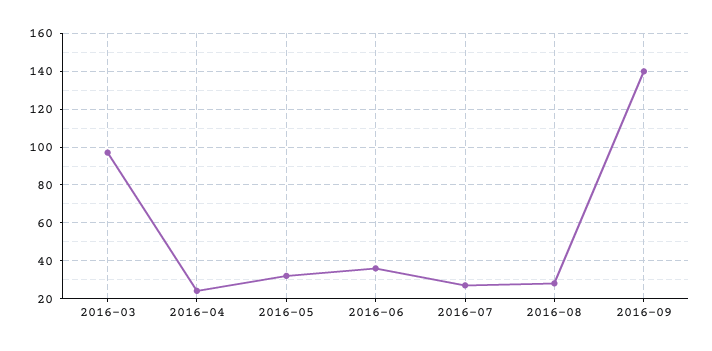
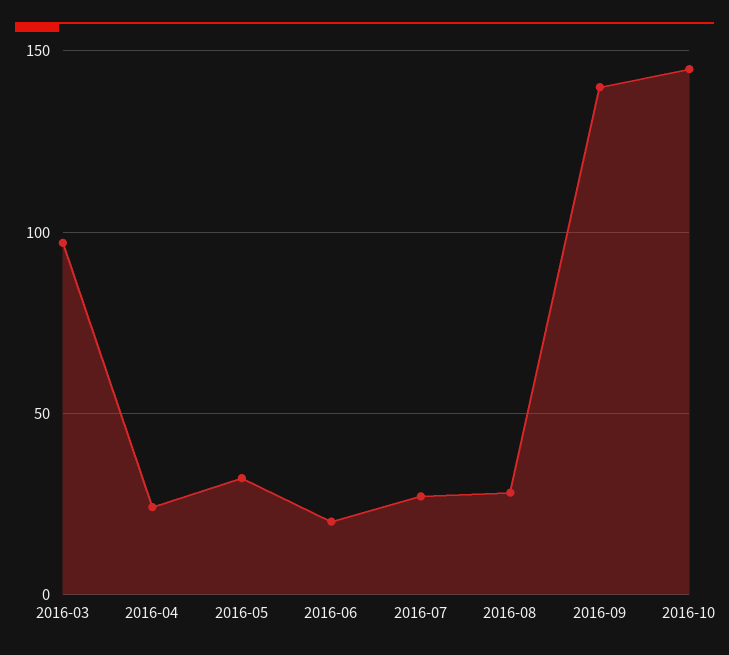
2016-06: 35 -> 20
2016-10: none -> 145

